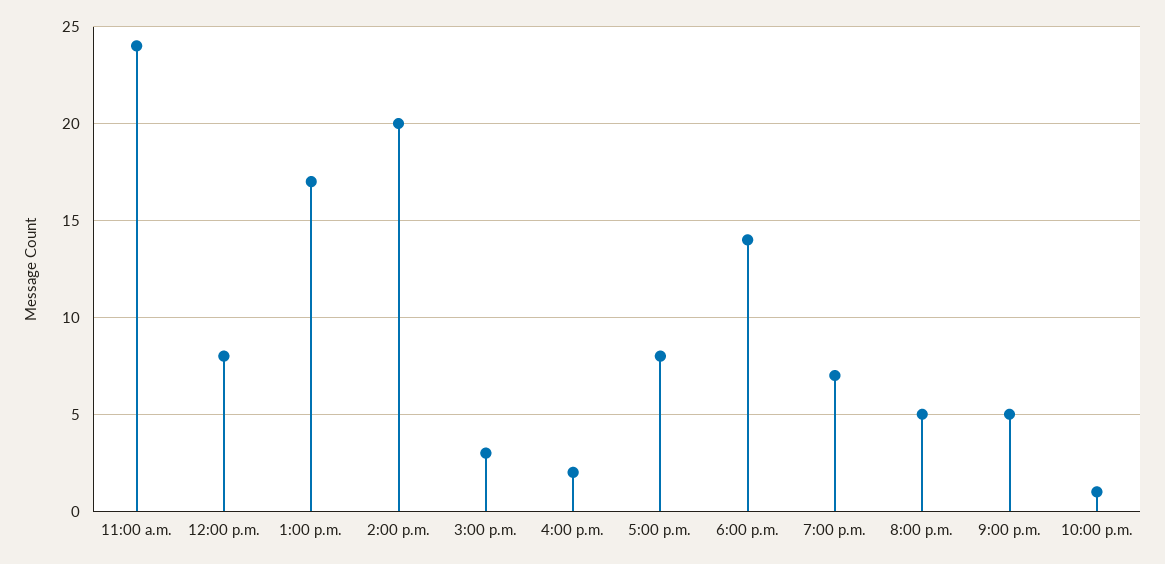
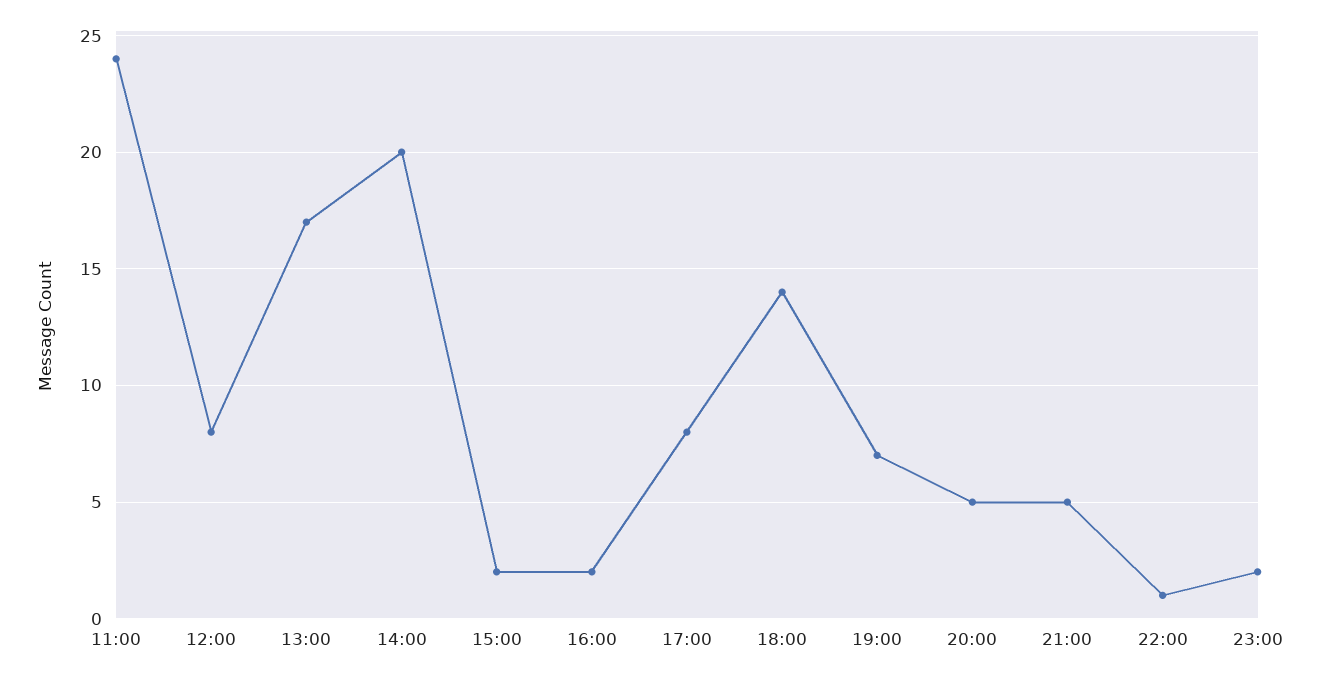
3:00 p.m.: 3 -> 2
23:00: none -> 2

